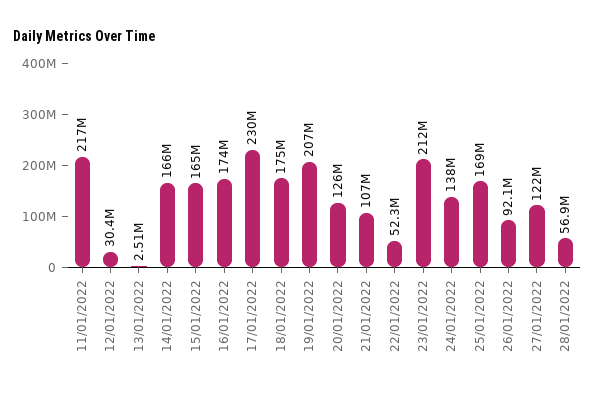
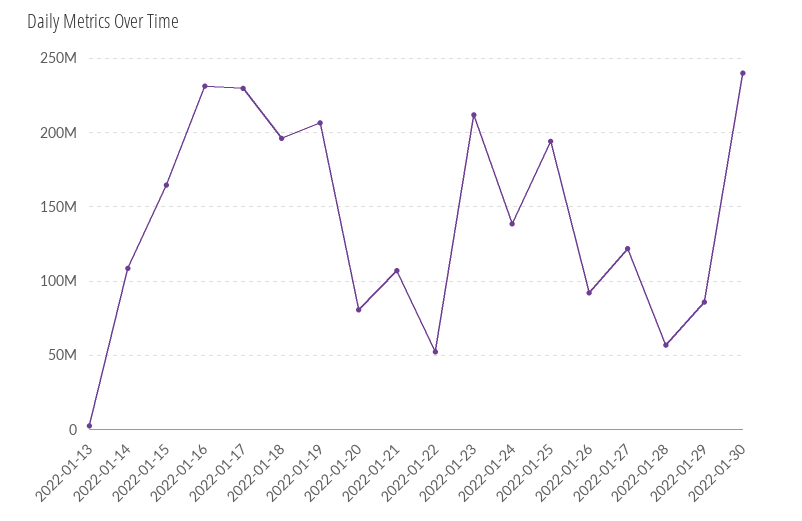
11/01/2022: 217000000 -> none
12/01/2022: 30400000 -> none
14/01/2022: 166000000 -> 110000000
16/01/2022: 174000000 -> 230000000
18/01/2022: 175000000 -> 195000000
20/01/2022: 126000000 -> 80000000
25/01/2022: 169000000 -> 195000000
2022-01-29: none -> 85000000
2022-01-30: none -> 240000000

